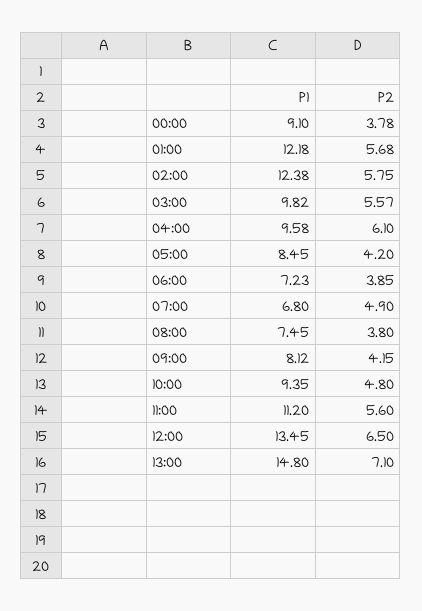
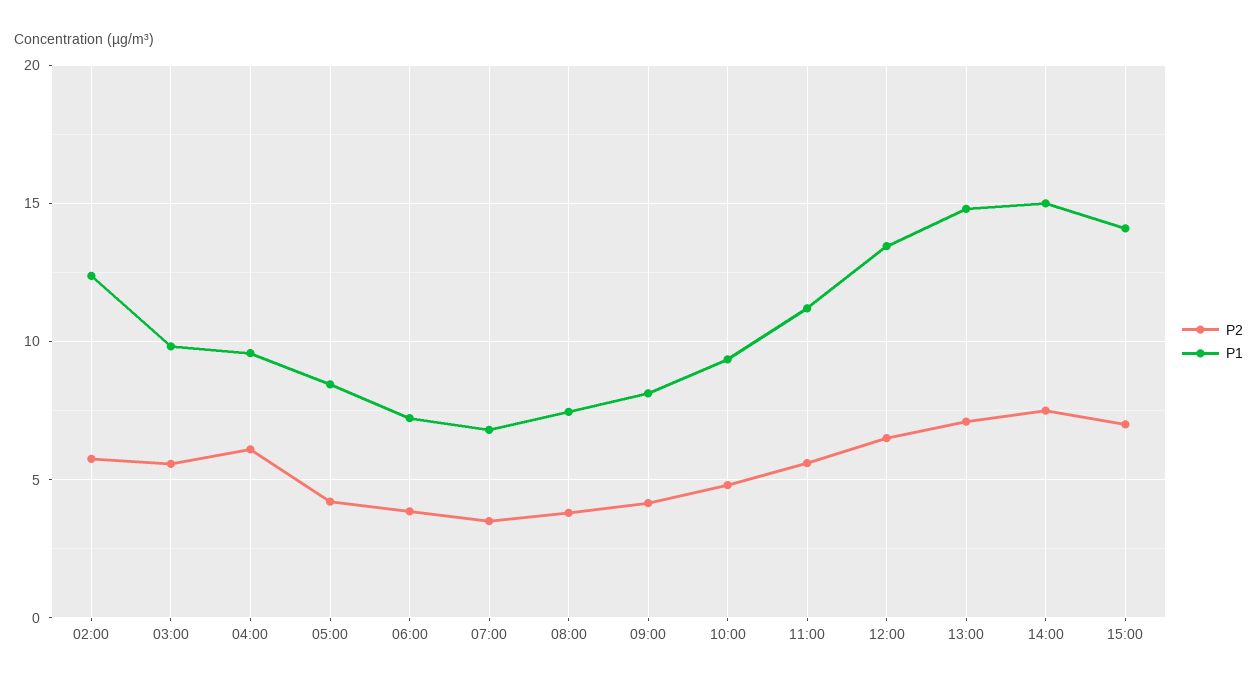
P1, 00:00: 9.1 -> none
P2, 00:00: 3.78 -> none
P1, 01:00: 12.18 -> none
P2, 01:00: 5.68 -> none
P2, 07:00: 4.9 -> 3.5
P2, 14:00: none -> 7.5
P1, 14:00: none -> 15
P2, 15:00: none -> 7
P1, 15:00: none -> 14

